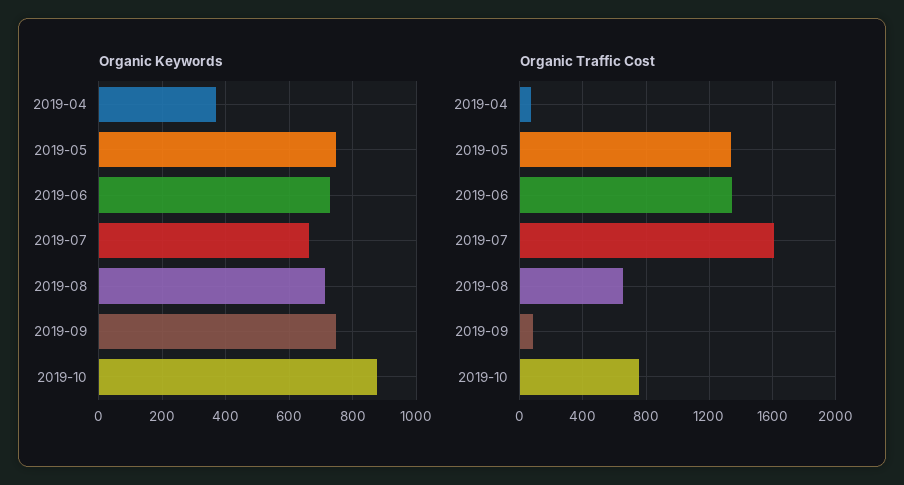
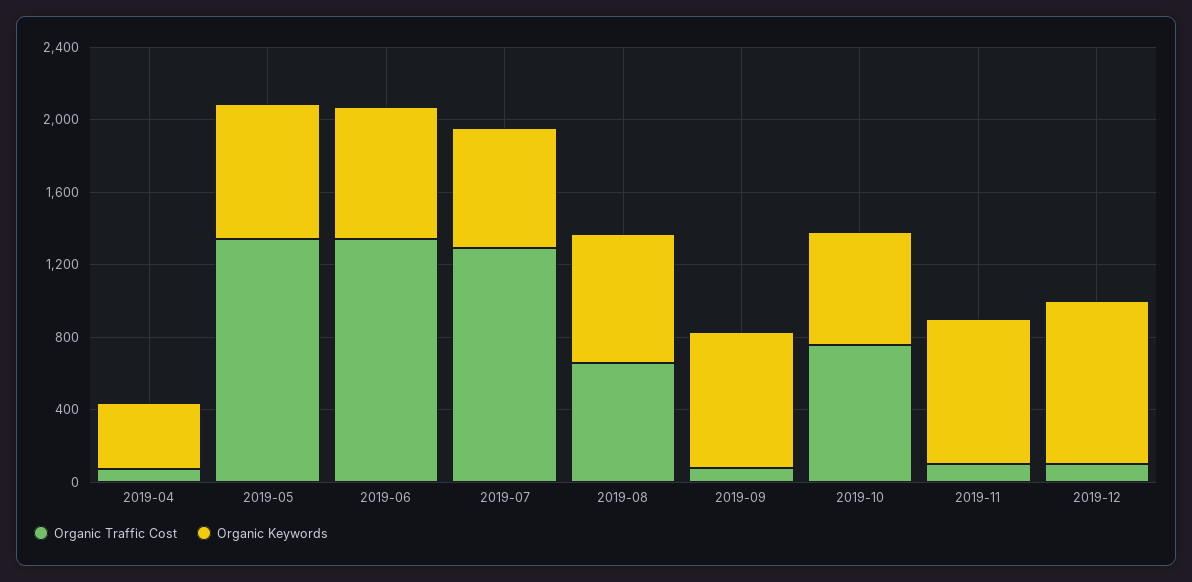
Organic Keywords, 2019-10: 880 -> 600
Organic Traffic Cost, 2019-07: 1600 -> 1300
Organic Traffic Cost, 2019-11: none -> 100
Organic Keywords, 2019-11: none -> 800
Organic Traffic Cost, 2019-12: none -> 100
Organic Keywords, 2019-12: none -> 900

